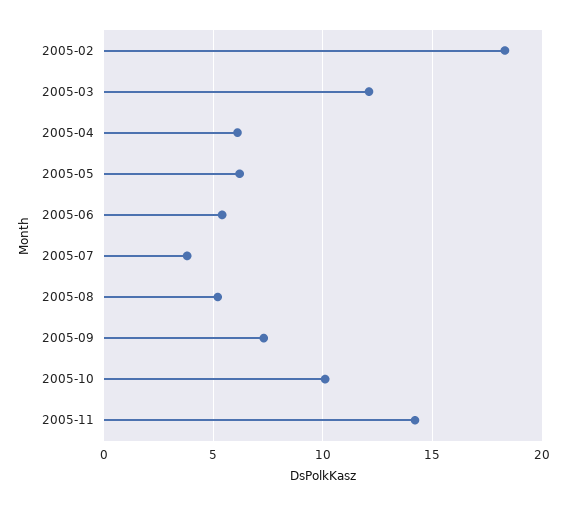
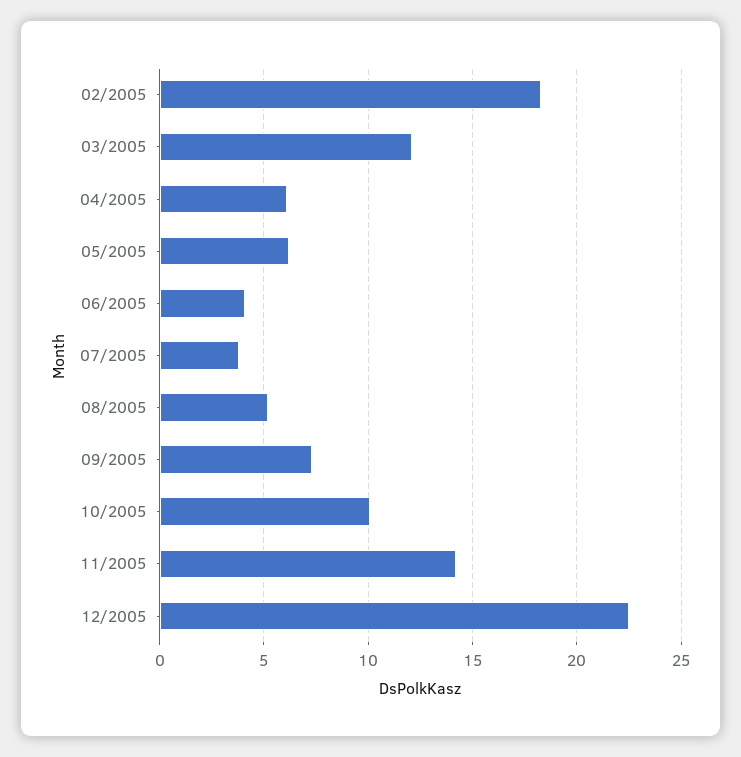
2005-06: 5.5 -> 4
12/2005: none -> 22.5

